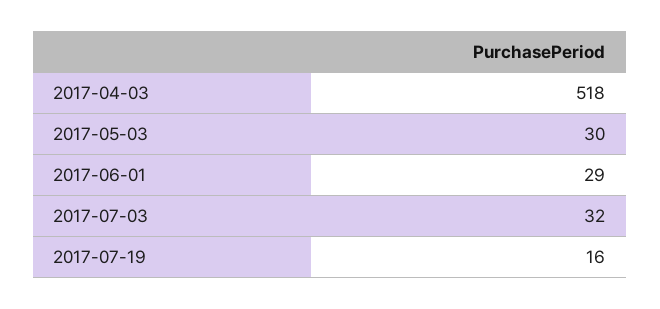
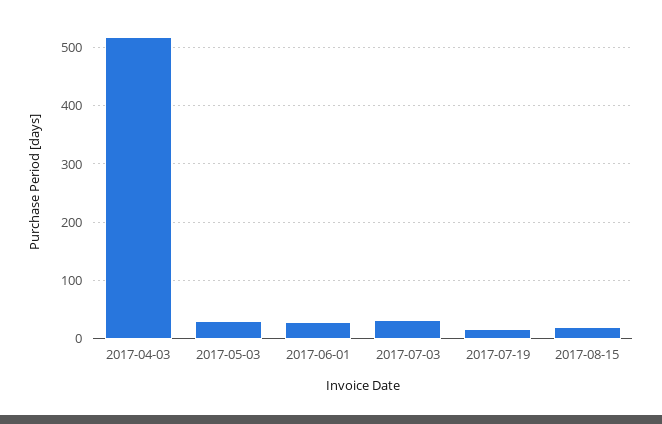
2017-08-15: none -> 20

